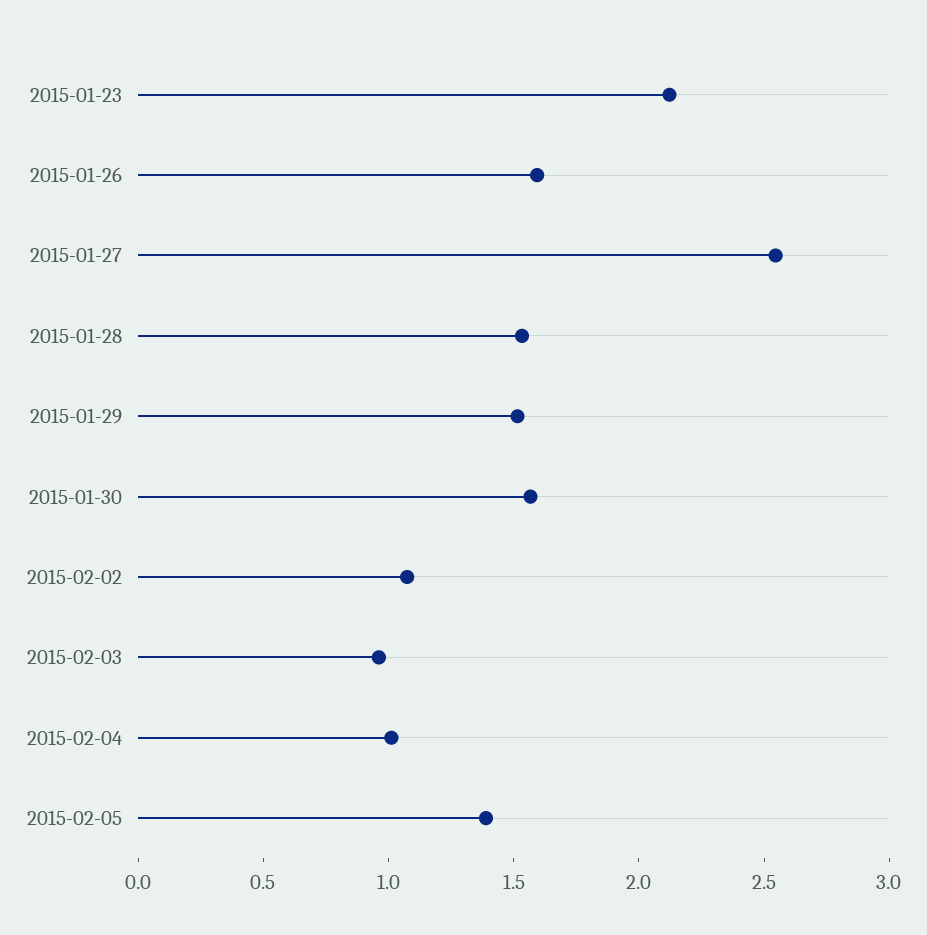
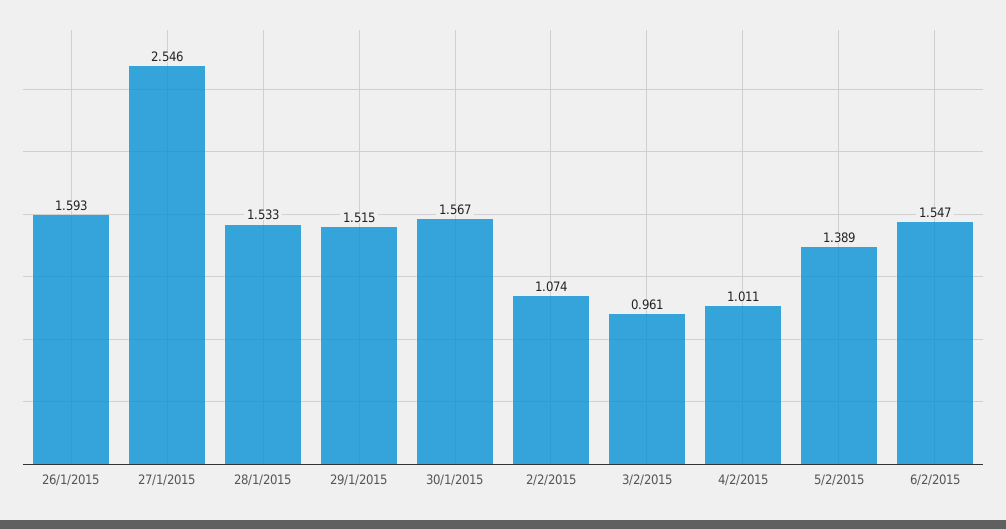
2015-01-23: 2.1 -> none
6/2/2015: none -> 1.547

